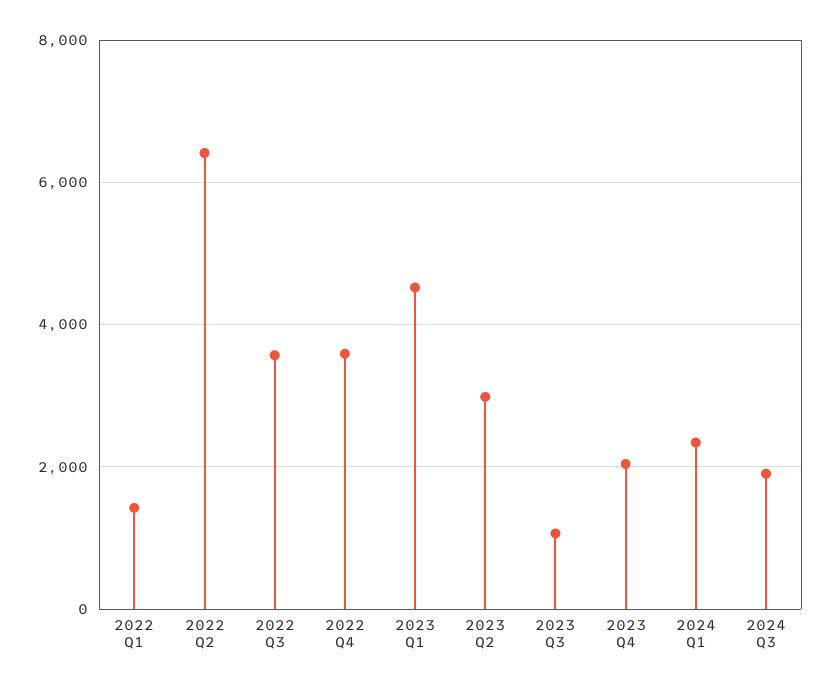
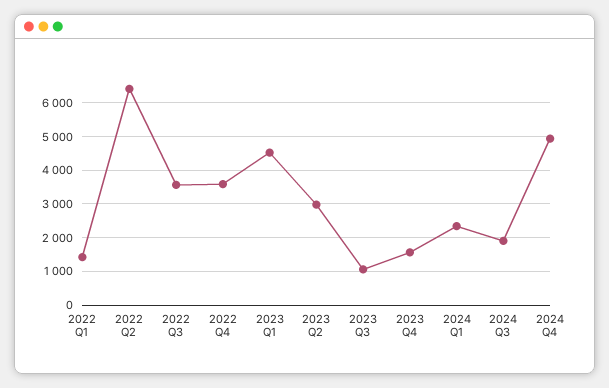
2023 Q4: 2000 -> 1600
2024 Q4: none -> 5000

